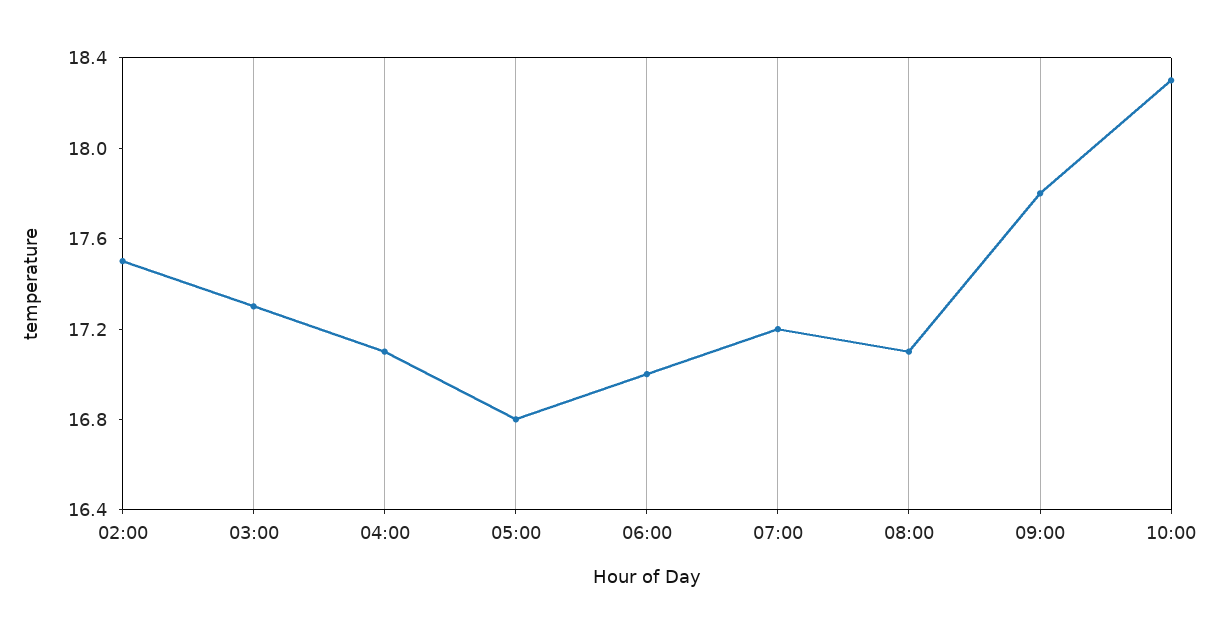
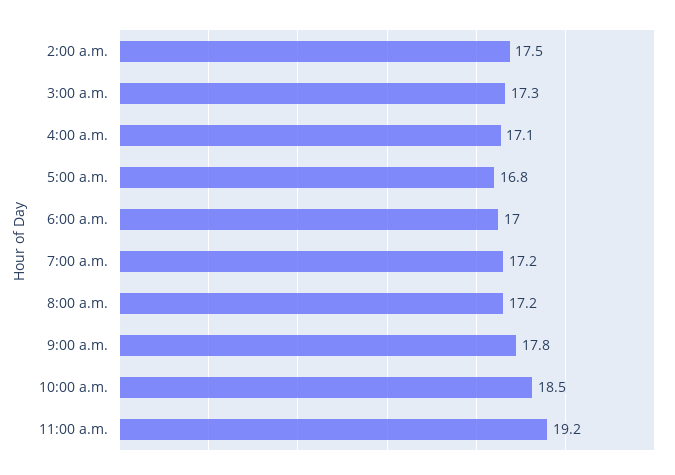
08:00: 17.1 -> 17.2
10:00: 18.3 -> 18.5
11:00 a.m.: none -> 19.2

